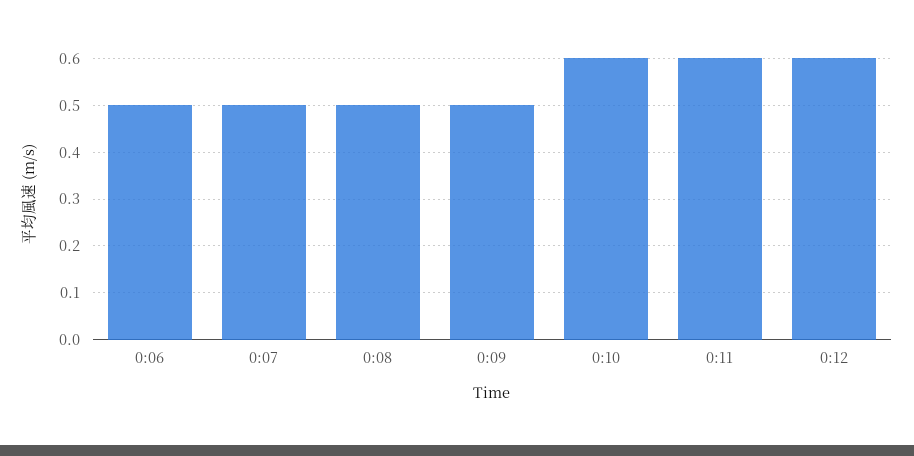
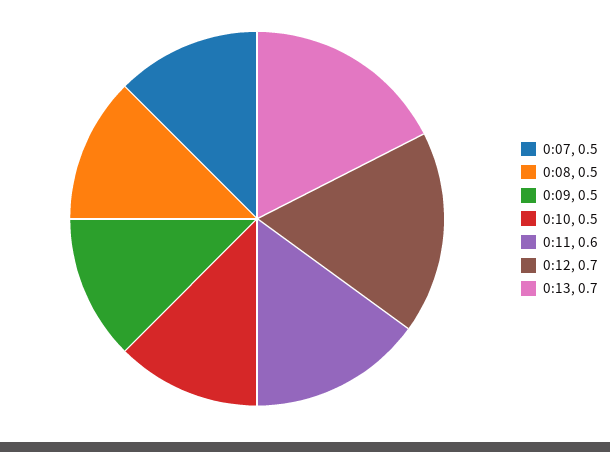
0:06: 0.5 -> none
0:10: 0.6 -> 0.5
0:12: 0.6 -> 0.7
0:13: none -> 0.7

